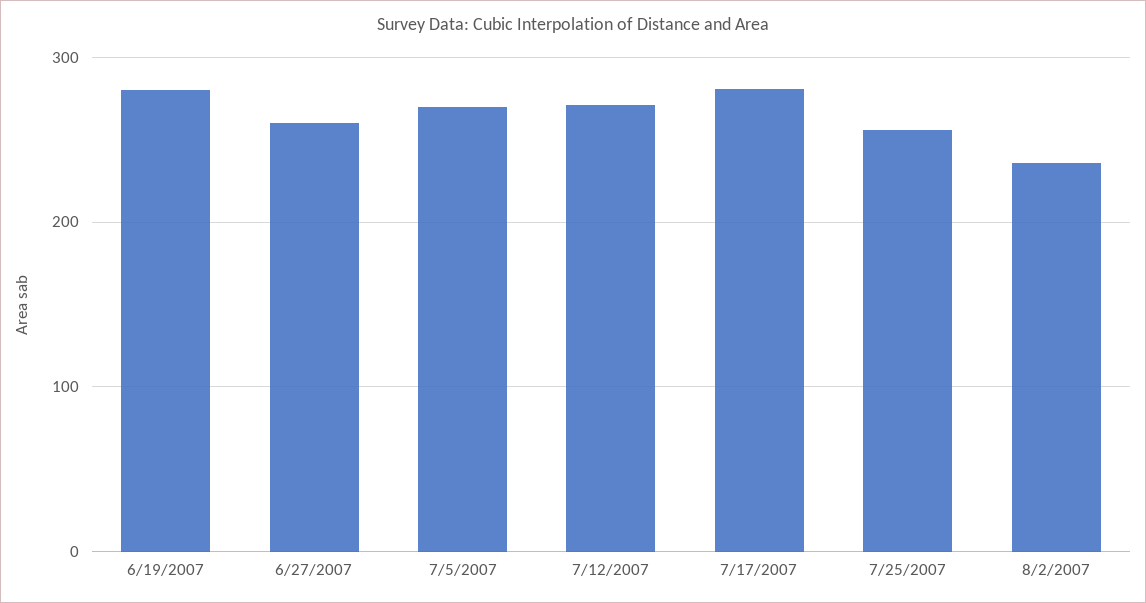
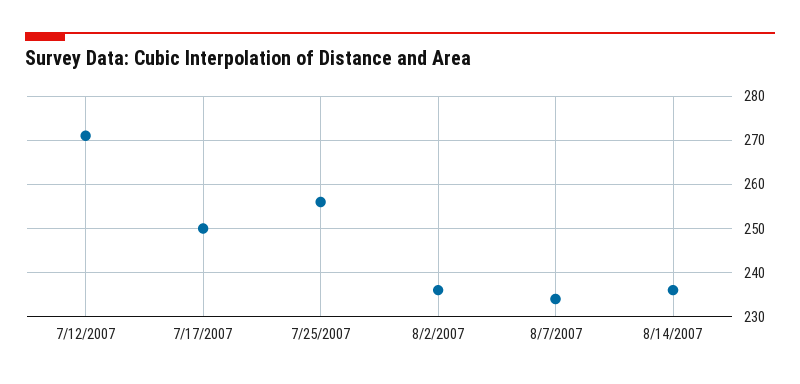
6/19/2007: 280 -> none
6/27/2007: 260 -> none
7/5/2007: 270 -> none
7/17/2007: 280 -> 250
8/7/2007: none -> 235
8/14/2007: none -> 235

